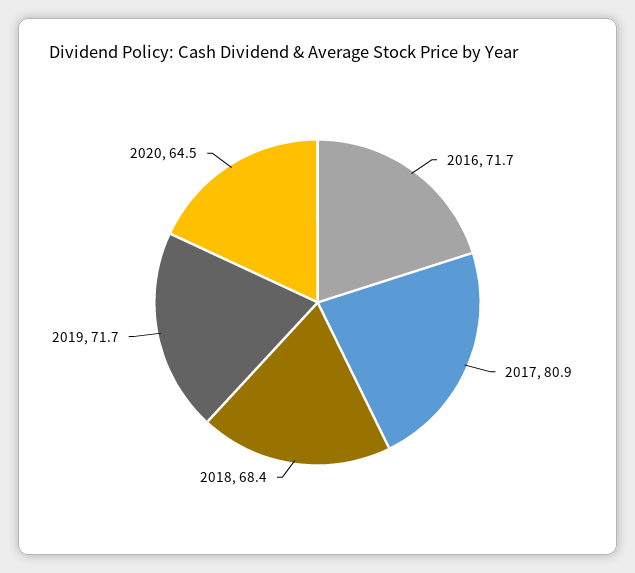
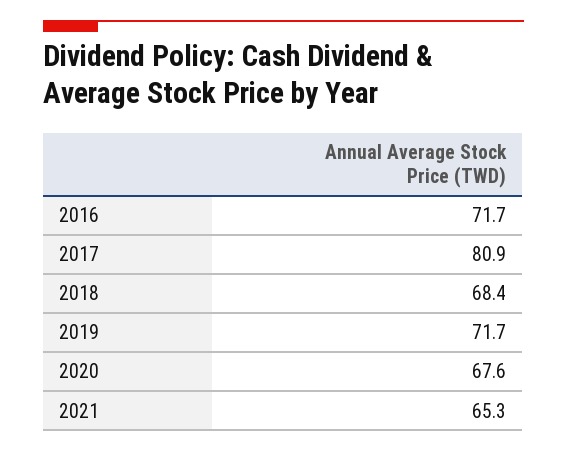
2020: 64.5 -> 67.6
2021: none -> 65.3

